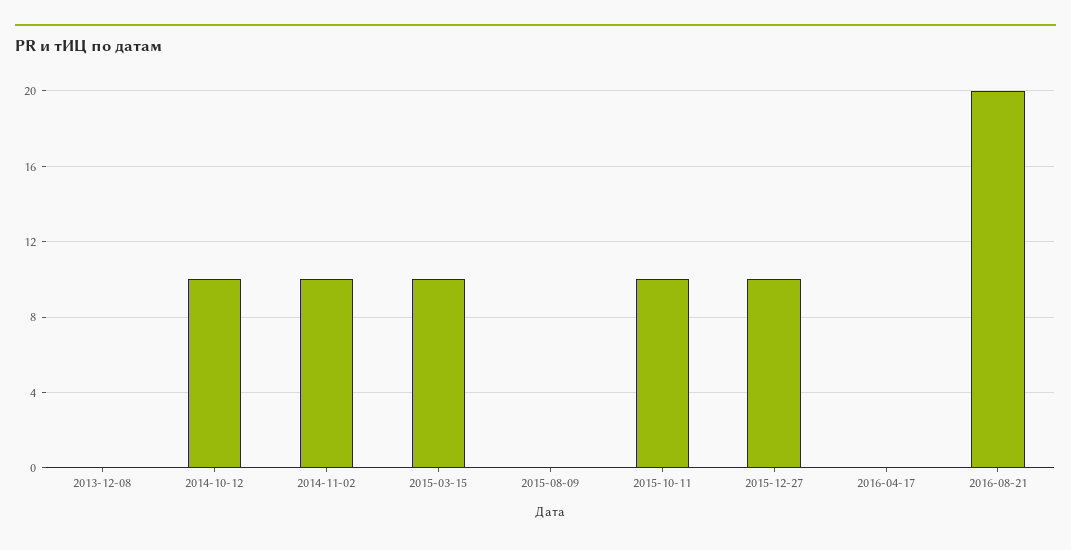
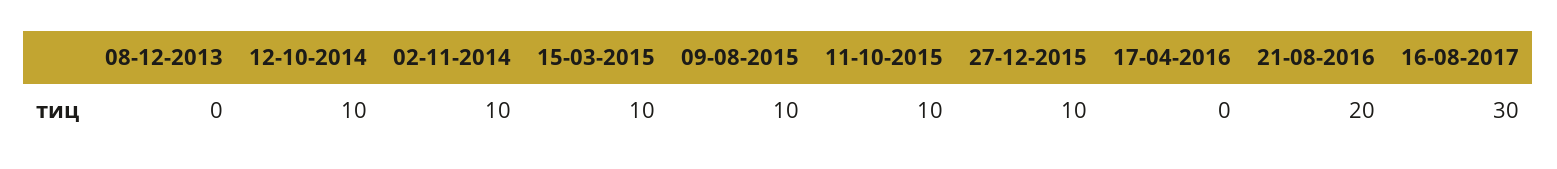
2015-08-09: 0 -> 10
16-08-2017: none -> 30

